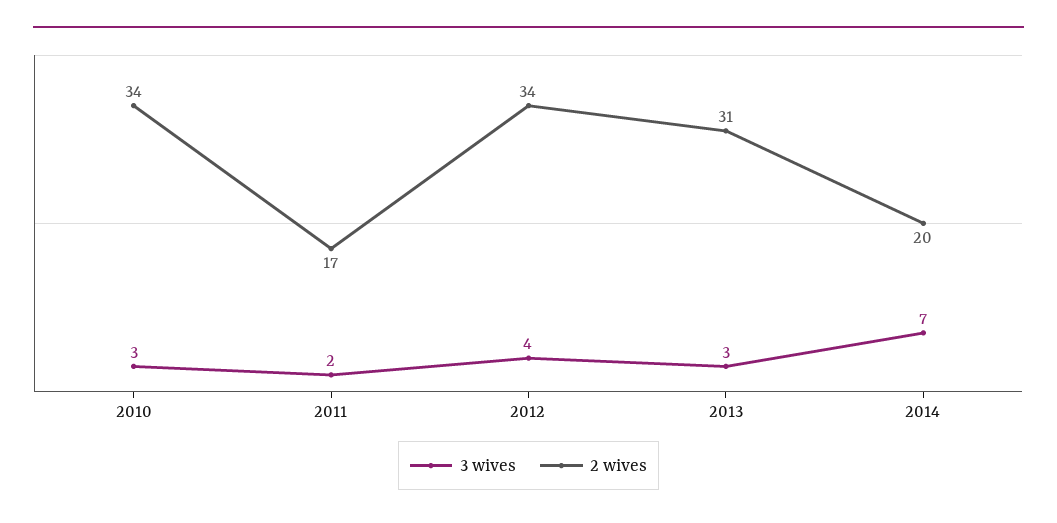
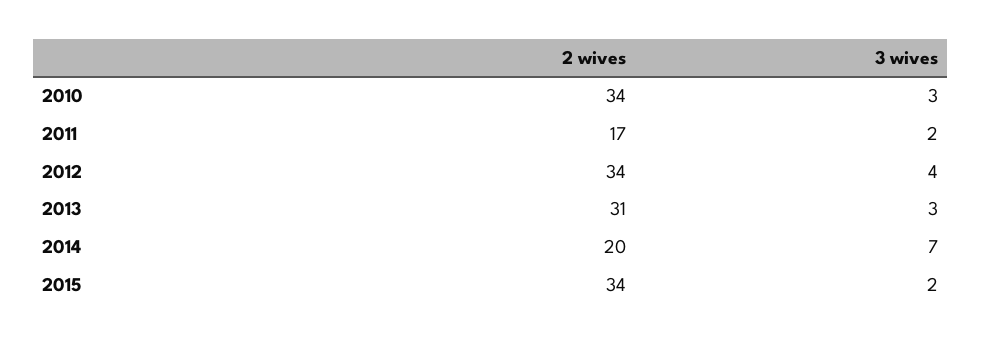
2 wives, 2015: none -> 34
3 wives, 2015: none -> 2

